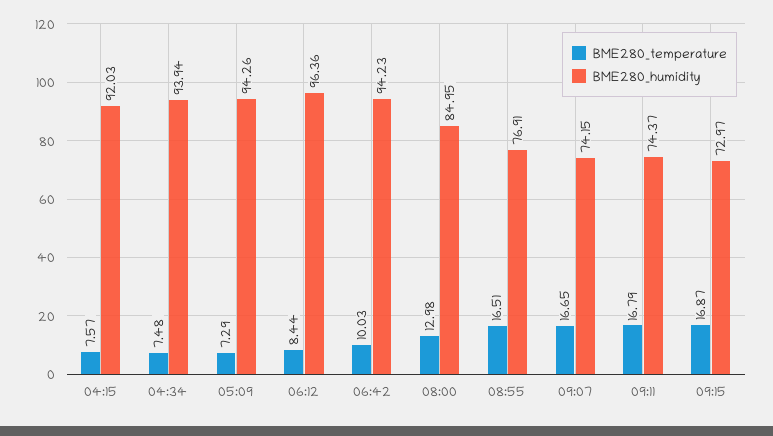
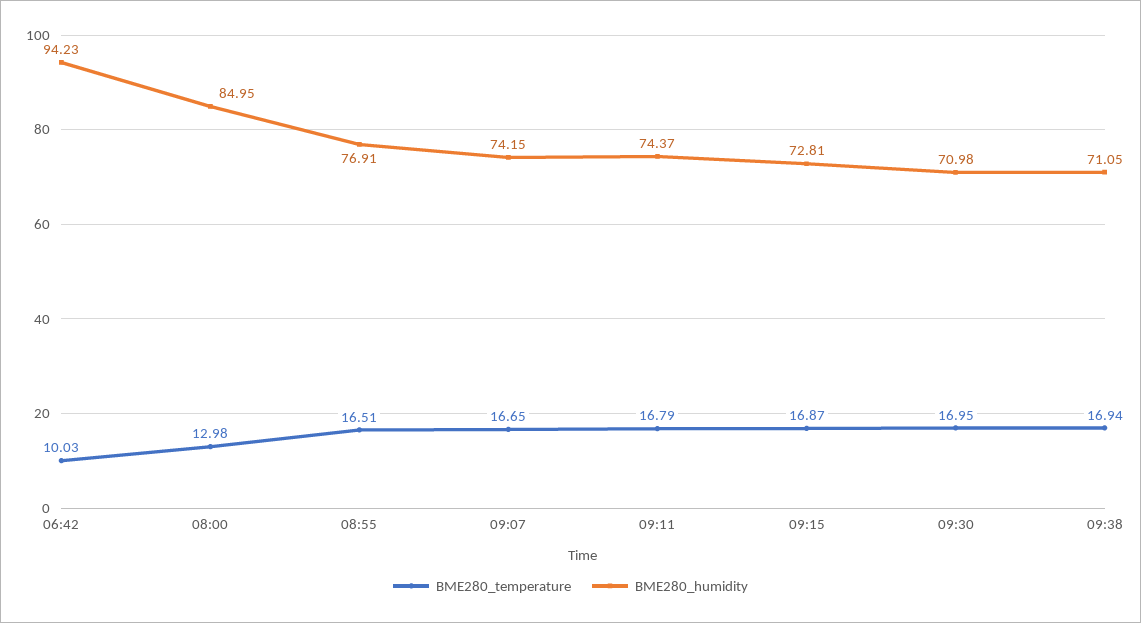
BME280_temperature, 04:15: 7.57 -> none
BME280_humidity, 04:15: 92.03 -> none
BME280_temperature, 04:34: 7.48 -> none
BME280_humidity, 04:34: 93.94 -> none
BME280_temperature, 05:09: 7.29 -> none
BME280_humidity, 05:09: 94.26 -> none
BME280_temperature, 06:12: 8.44 -> none
BME280_humidity, 06:12: 96.36 -> none
BME280_humidity, 09:15: 72.97 -> 72.81
BME280_temperature, 09:30: none -> 16.95
BME280_humidity, 09:30: none -> 70.98
BME280_temperature, 09:38: none -> 16.94
BME280_humidity, 09:38: none -> 71.05

